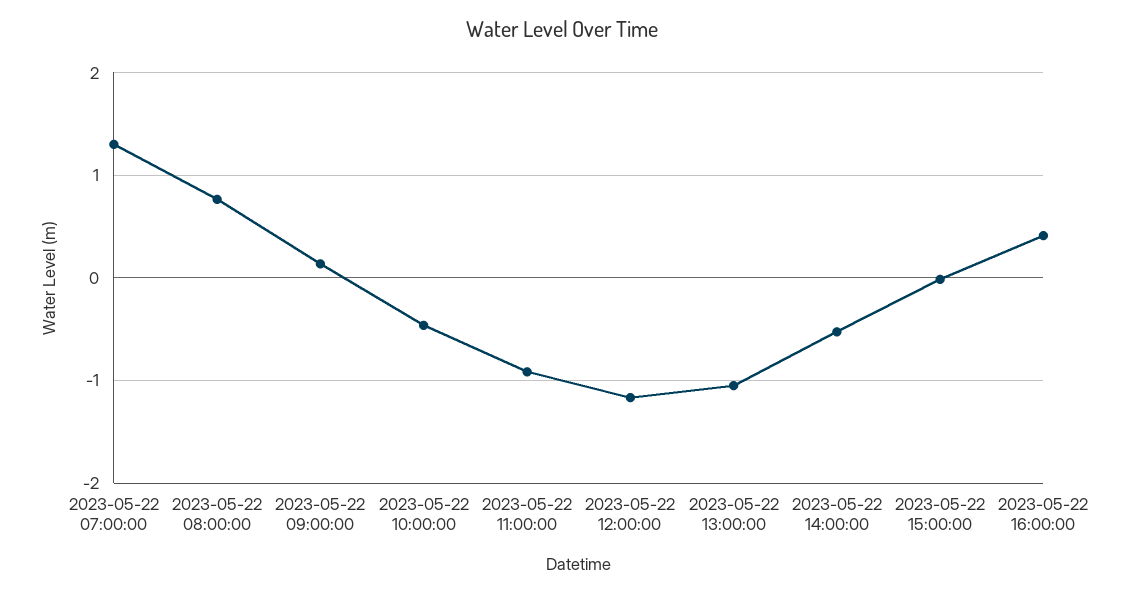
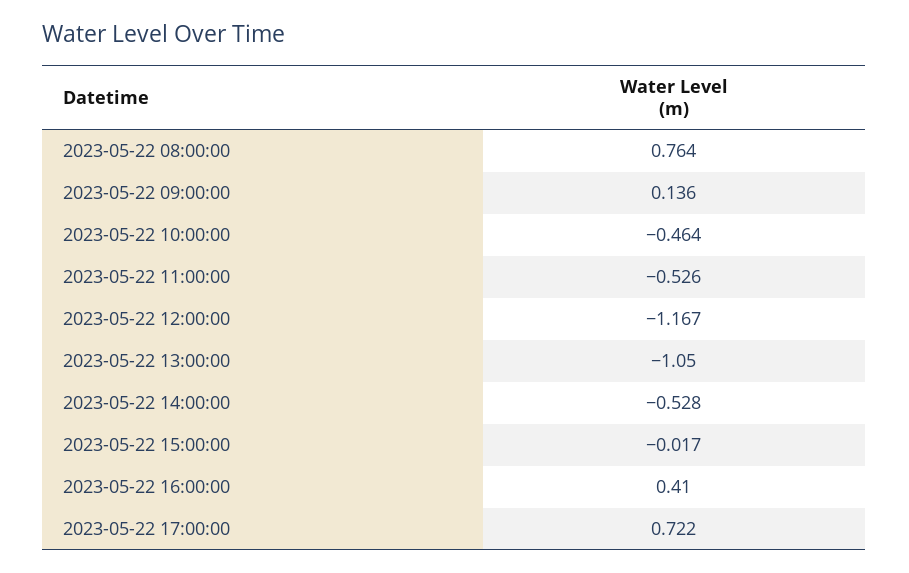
2023-05-22 07:00:00: 1.3 -> none
2023-05-22 11:00:00: -0.9 -> -0.526
2023-05-22 17:00:00: none -> 0.722

